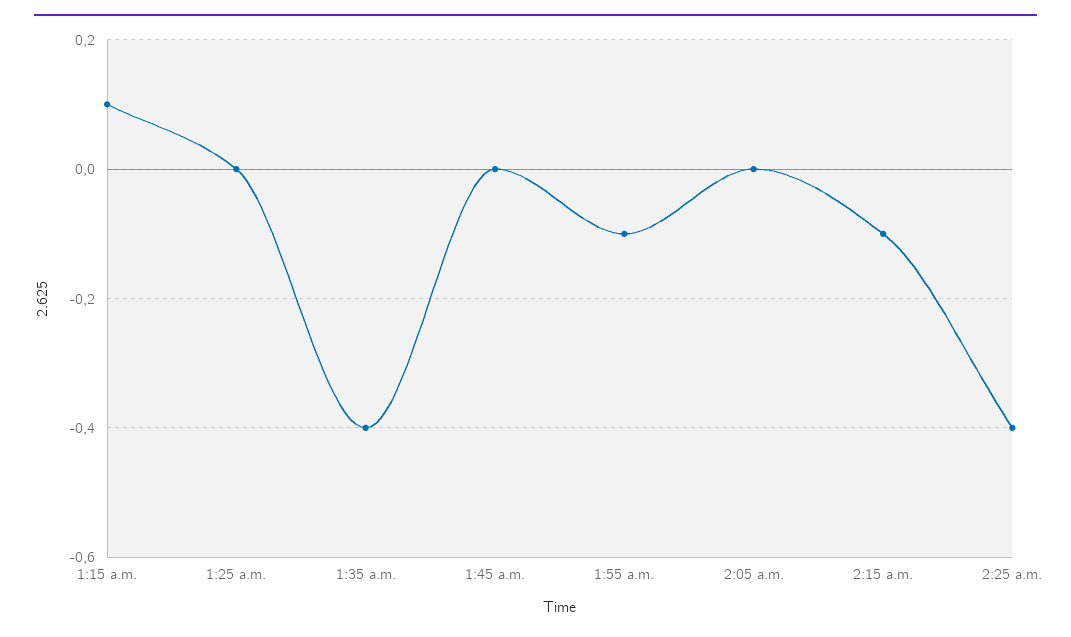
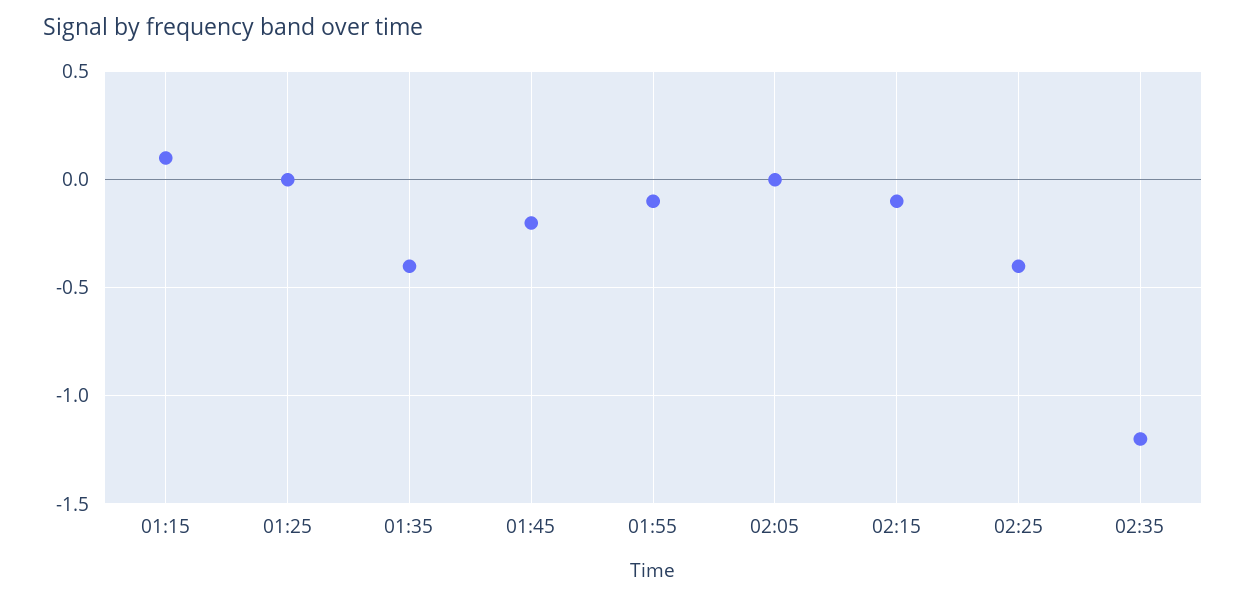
1:45 a.m.: 0 -> -0.2
02:35: none -> -1.2

